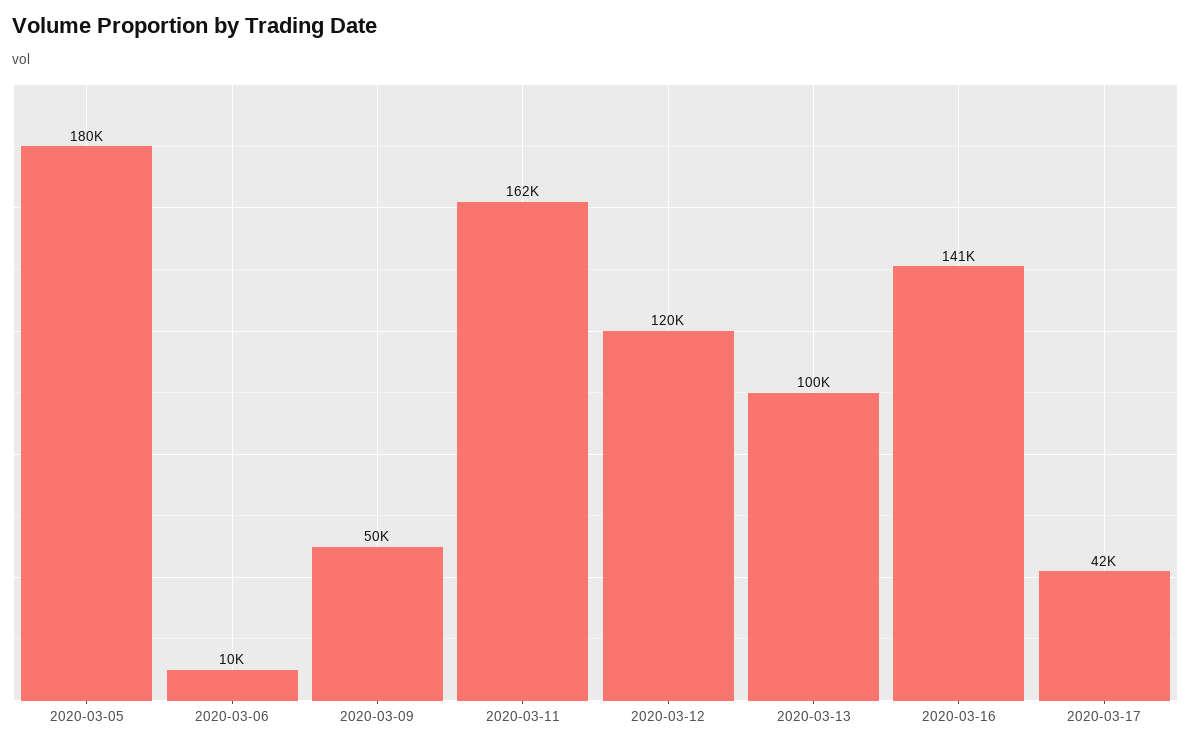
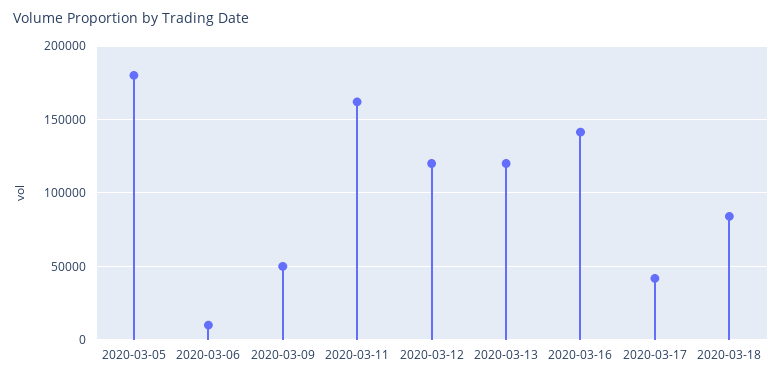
2020-03-13: 100000 -> 120000
2020-03-18: none -> 85000

